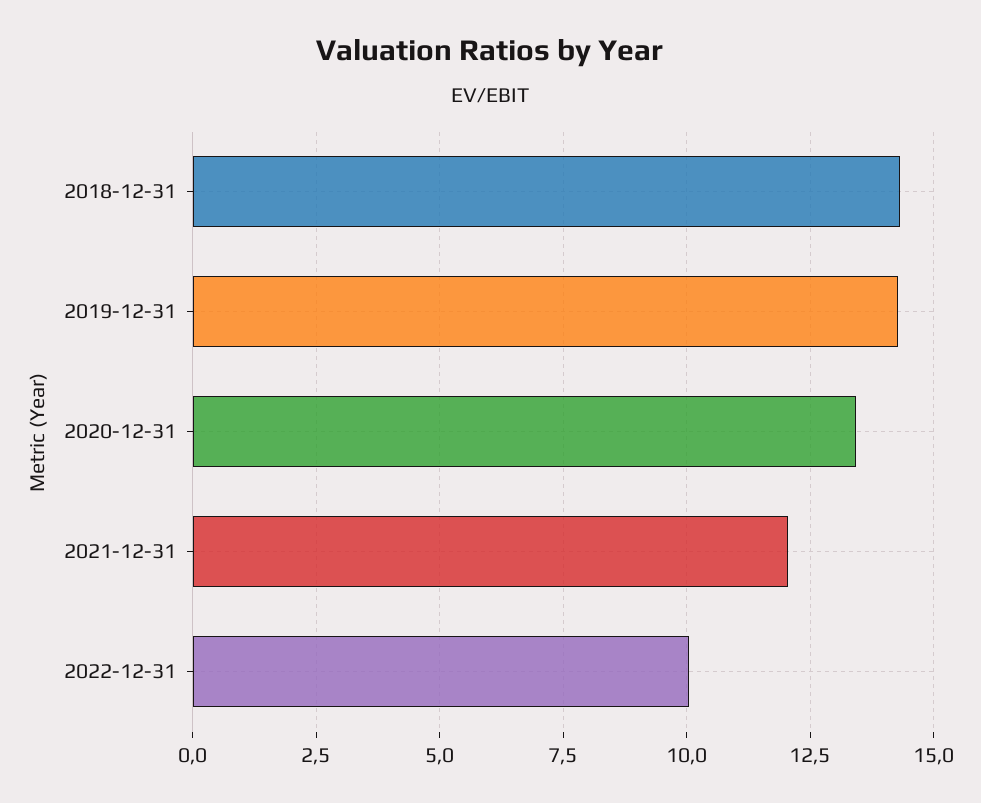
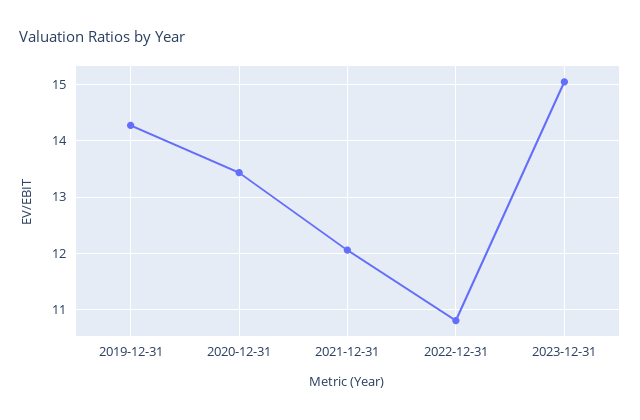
2018-12-31: 14.25 -> none
2022-12-31: 10 -> 10.8
2023-12-31: none -> 15

